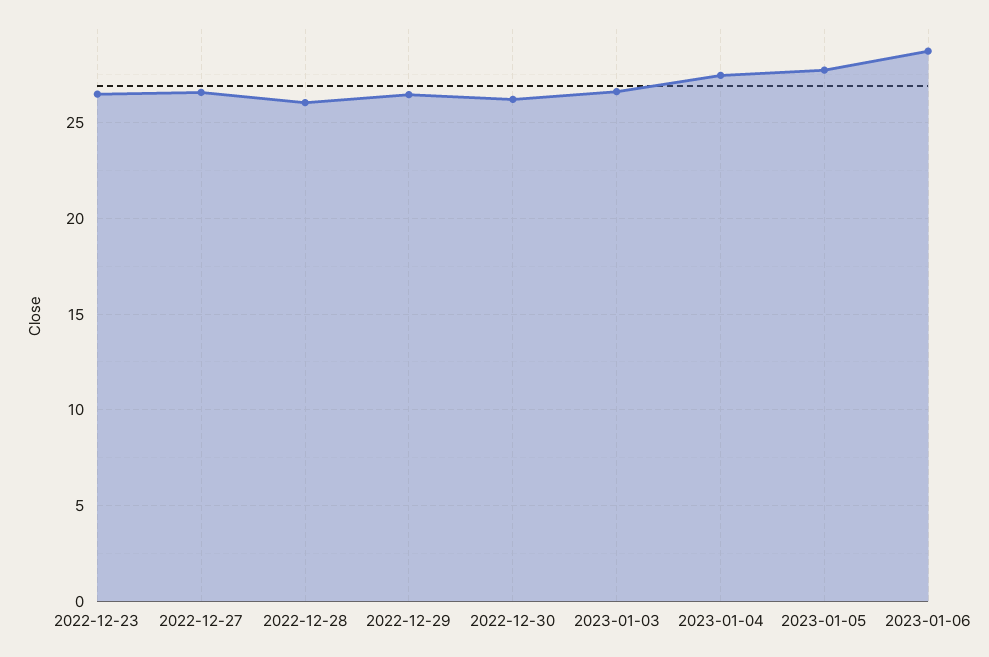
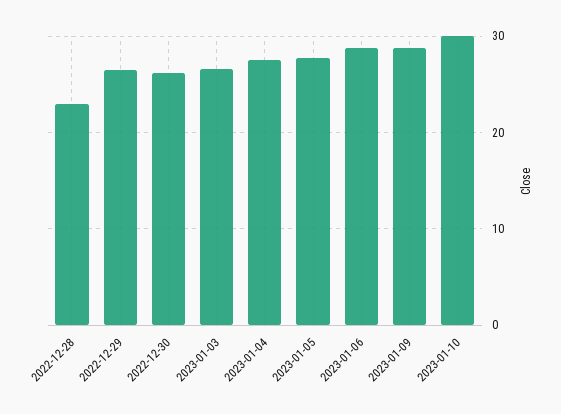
2022-12-23: 26.5 -> none
2022-12-27: 26.5 -> none
2022-12-28: 26 -> 23
2023-01-09: none -> 29
2023-01-10: none -> 30

